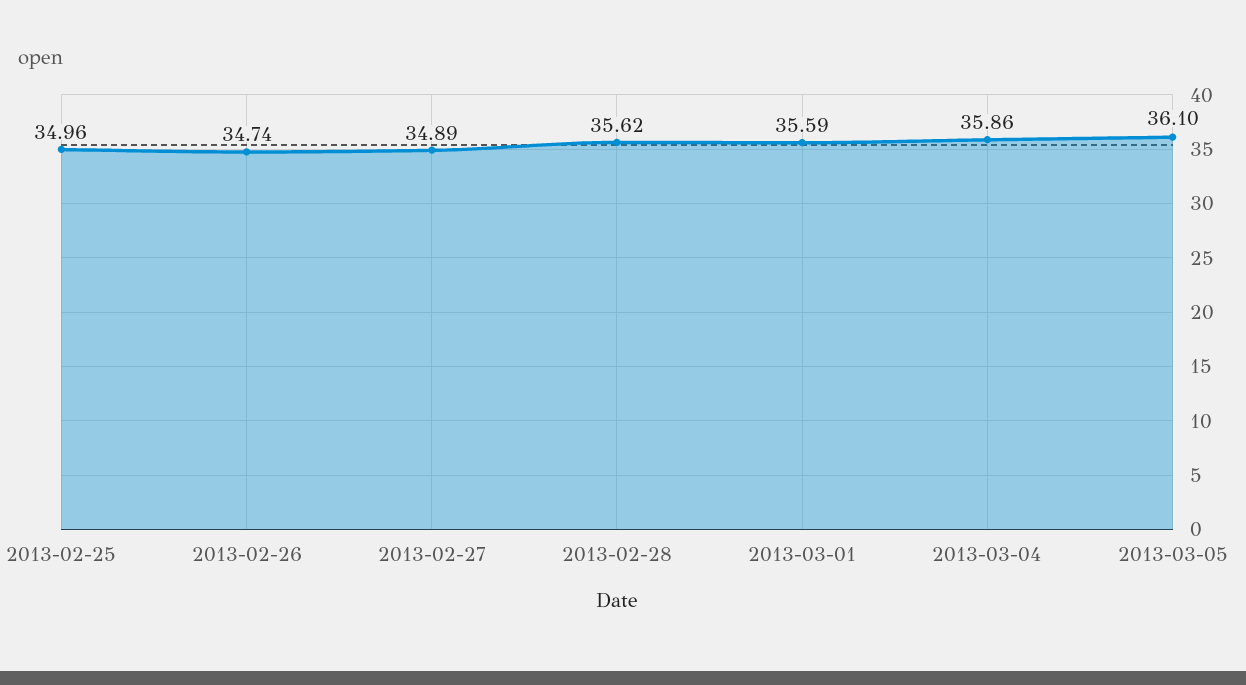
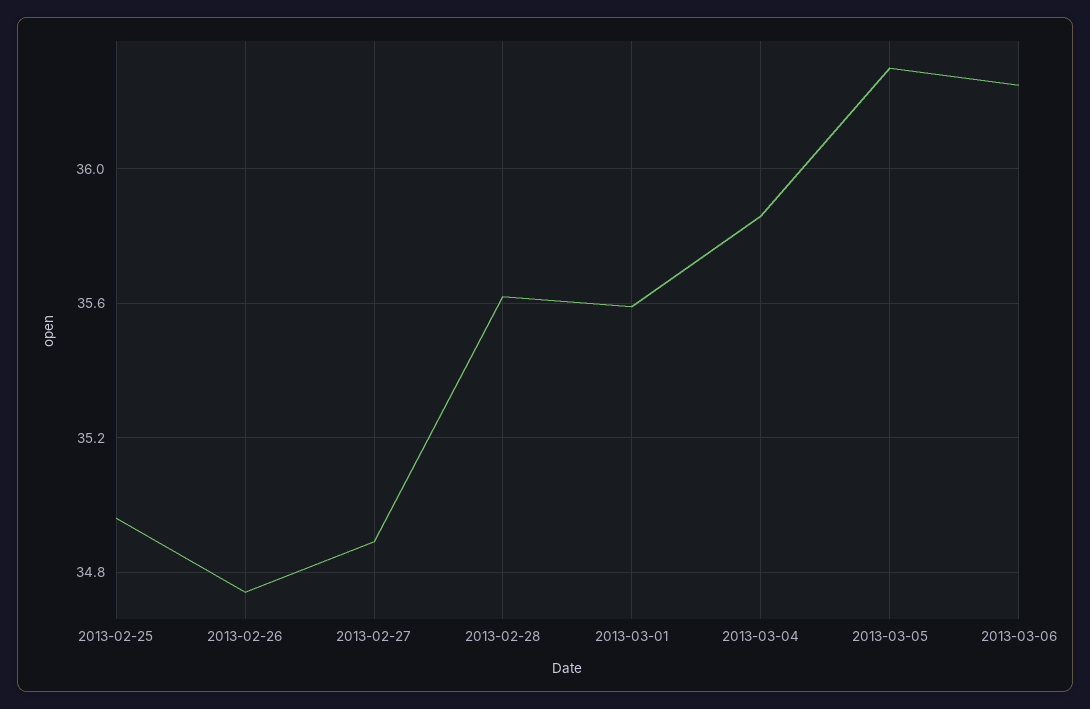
2013-03-05: 36.1 -> 36.3
2013-03-06: none -> 36.25

